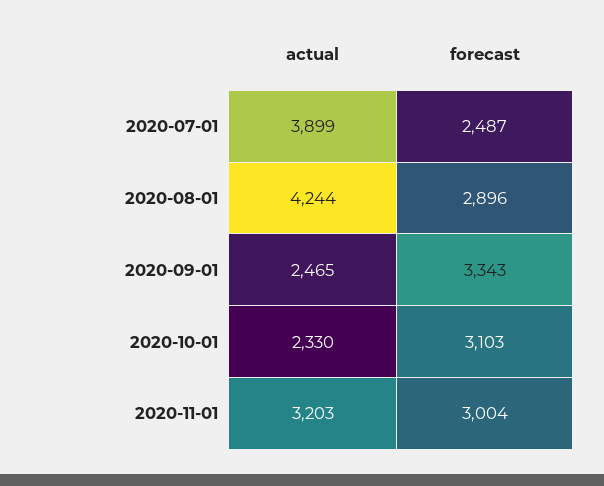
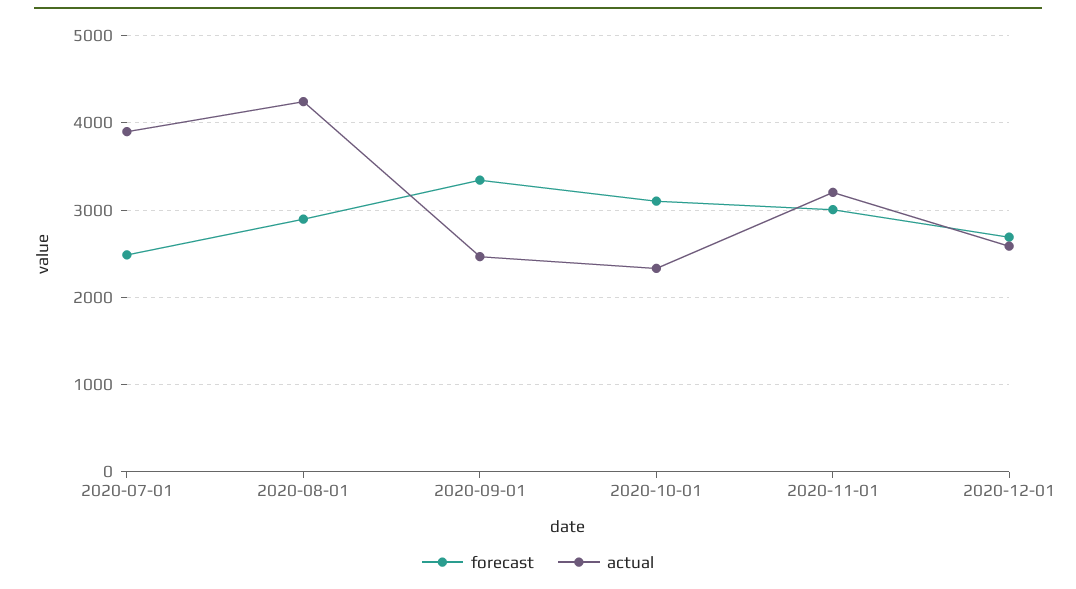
forecast, 2020-12-01: none -> 2700
actual, 2020-12-01: none -> 2600

